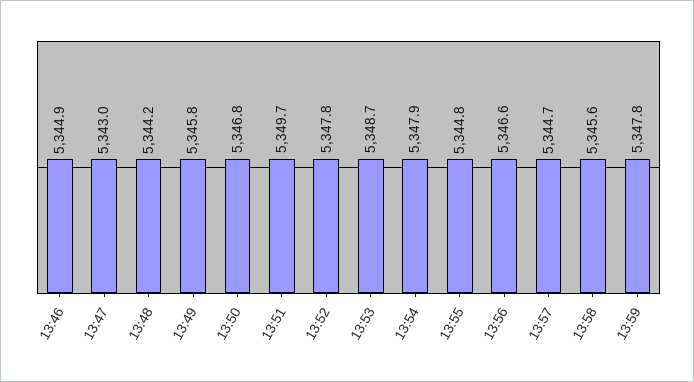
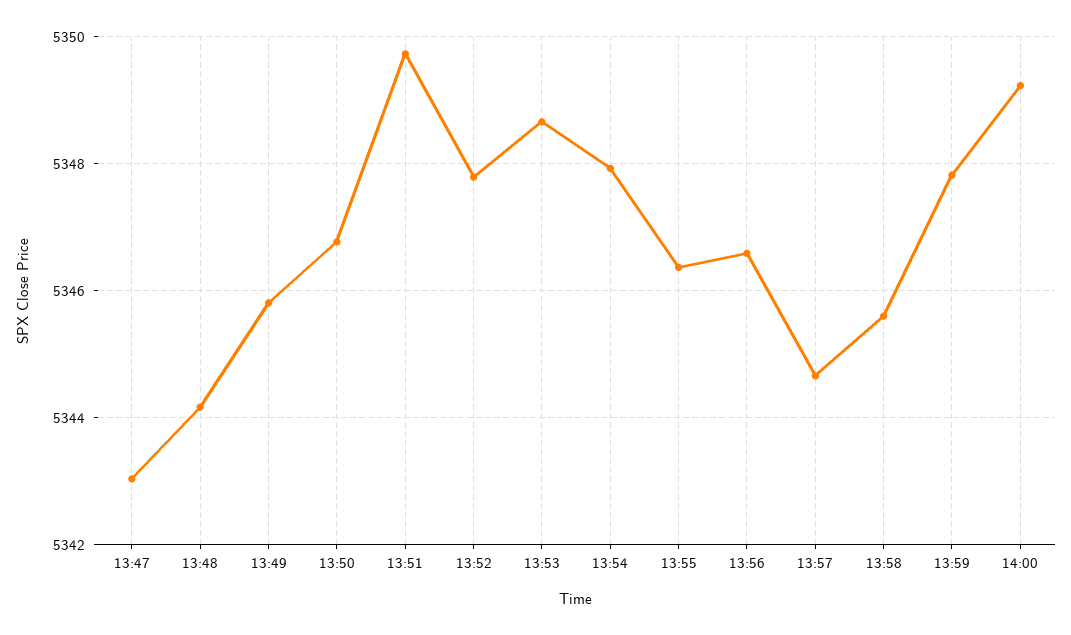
13:46: 5344.9 -> none
13:55: 5344.8 -> 5346.4
14:00: none -> 5349.2

